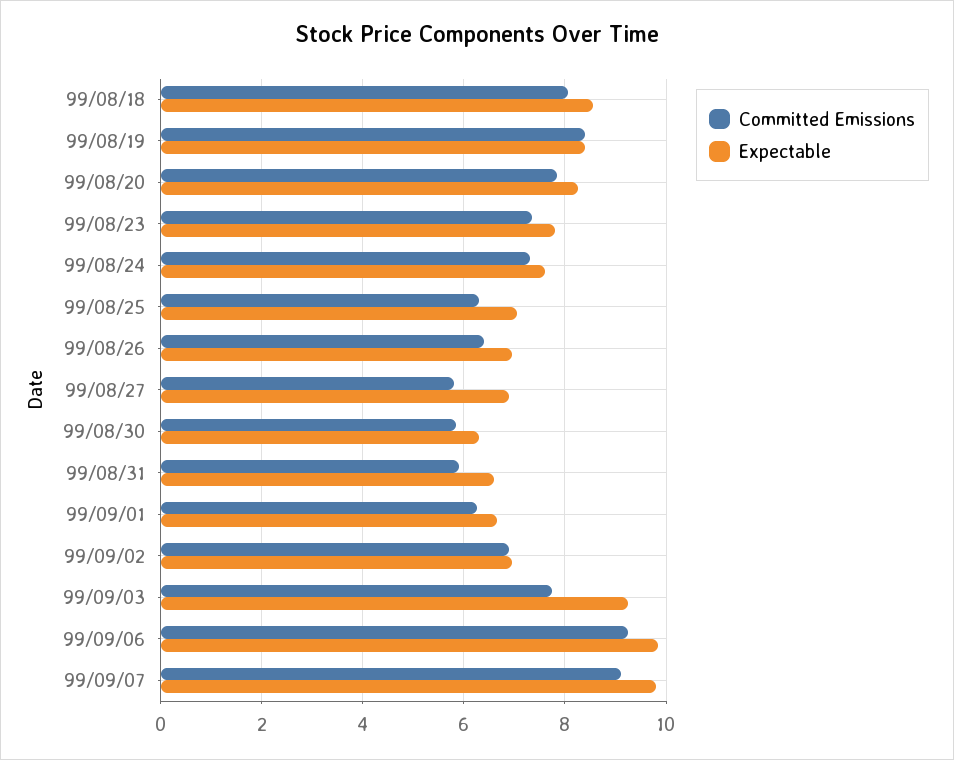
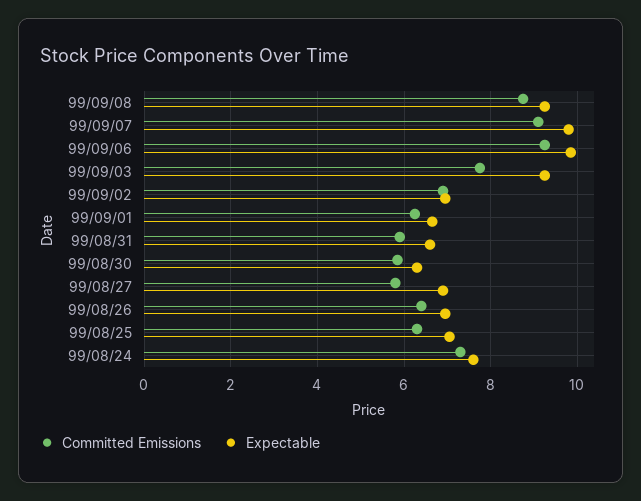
Committed Emissions, 99/08/18: 8 -> none
Expectable, 99/08/18: 8.6 -> none
Committed Emissions, 99/08/19: 8.4 -> none
Expectable, 99/08/19: 8.4 -> none
Committed Emissions, 99/08/20: 7.8 -> none
Expectable, 99/08/20: 8.2 -> none
Committed Emissions, 99/08/23: 7.4 -> none
Expectable, 99/08/23: 7.8 -> none
Committed Emissions, 99/09/08: none -> 8.8
Expectable, 99/09/08: none -> 9.2

